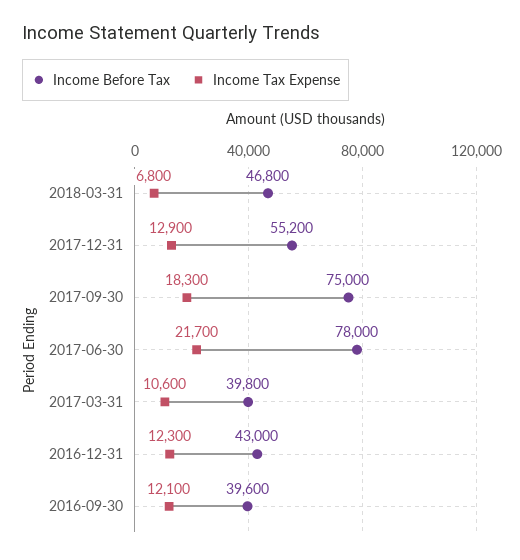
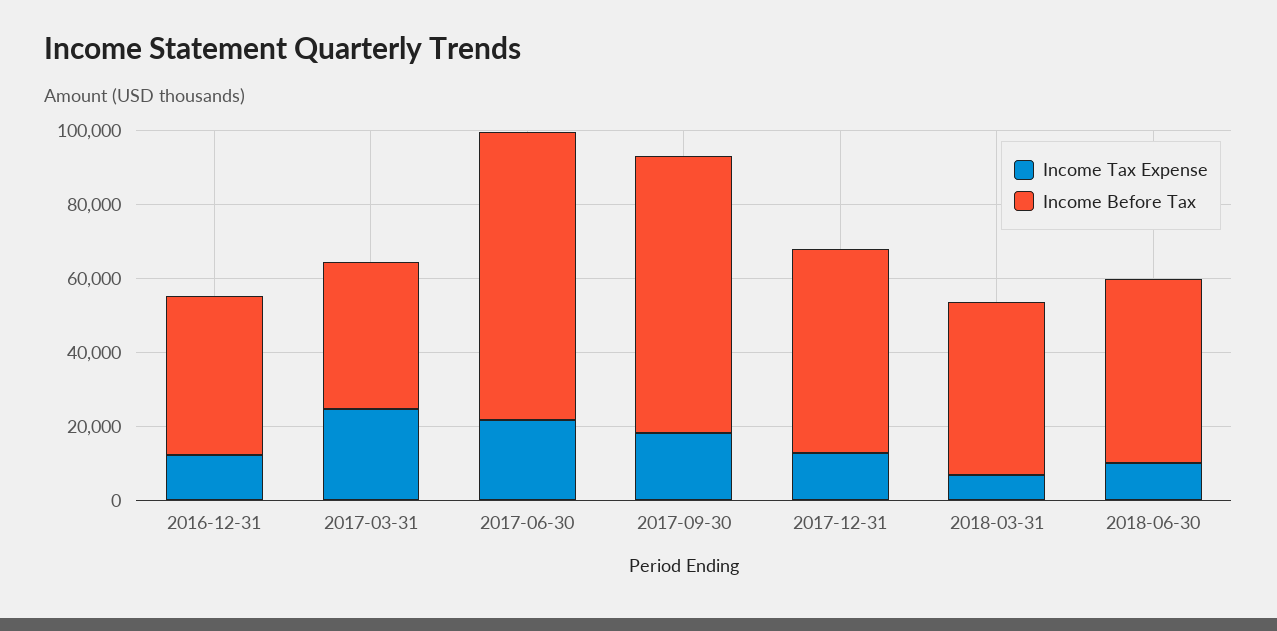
Income Tax Expense, 2017-03-31: 10600 -> 25000
Income Before Tax, 2016-09-30: 39600 -> none
Income Tax Expense, 2016-09-30: 12100 -> none
Income Tax Expense, 2018-06-30: none -> 10000
Income Before Tax, 2018-06-30: none -> 50000

